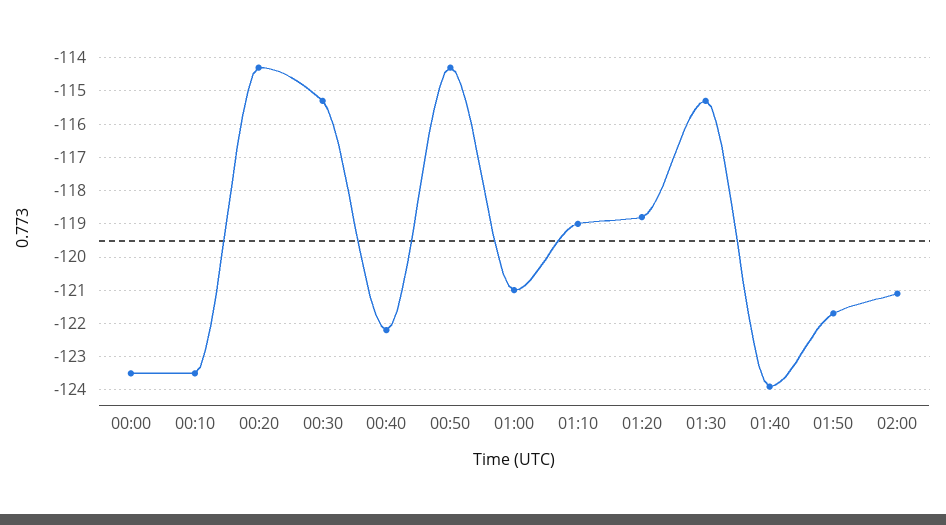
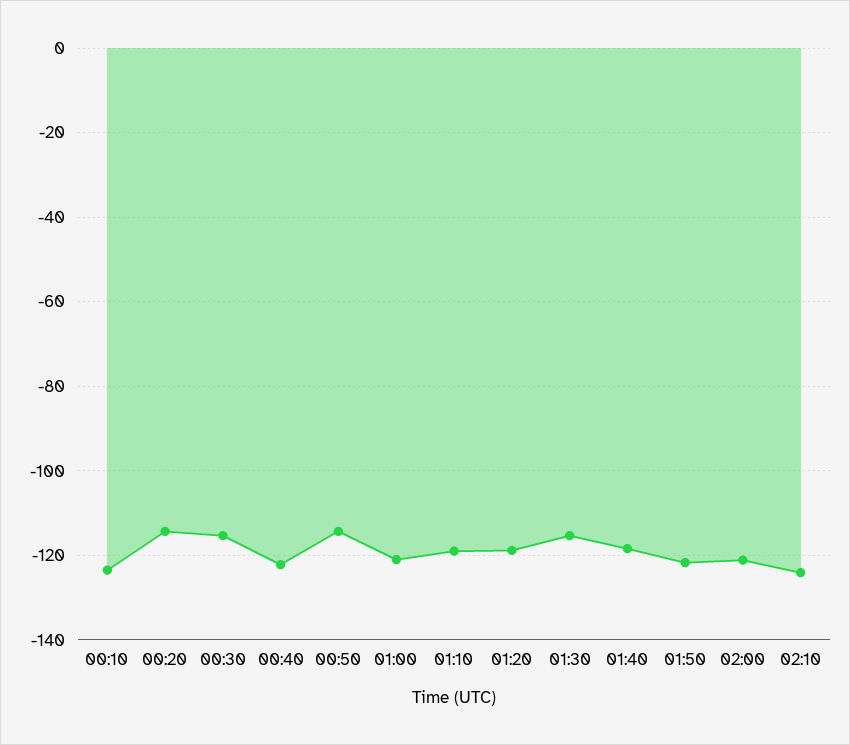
00:00: -123.5 -> none
01:40: -124 -> -118
02:10: none -> -124

